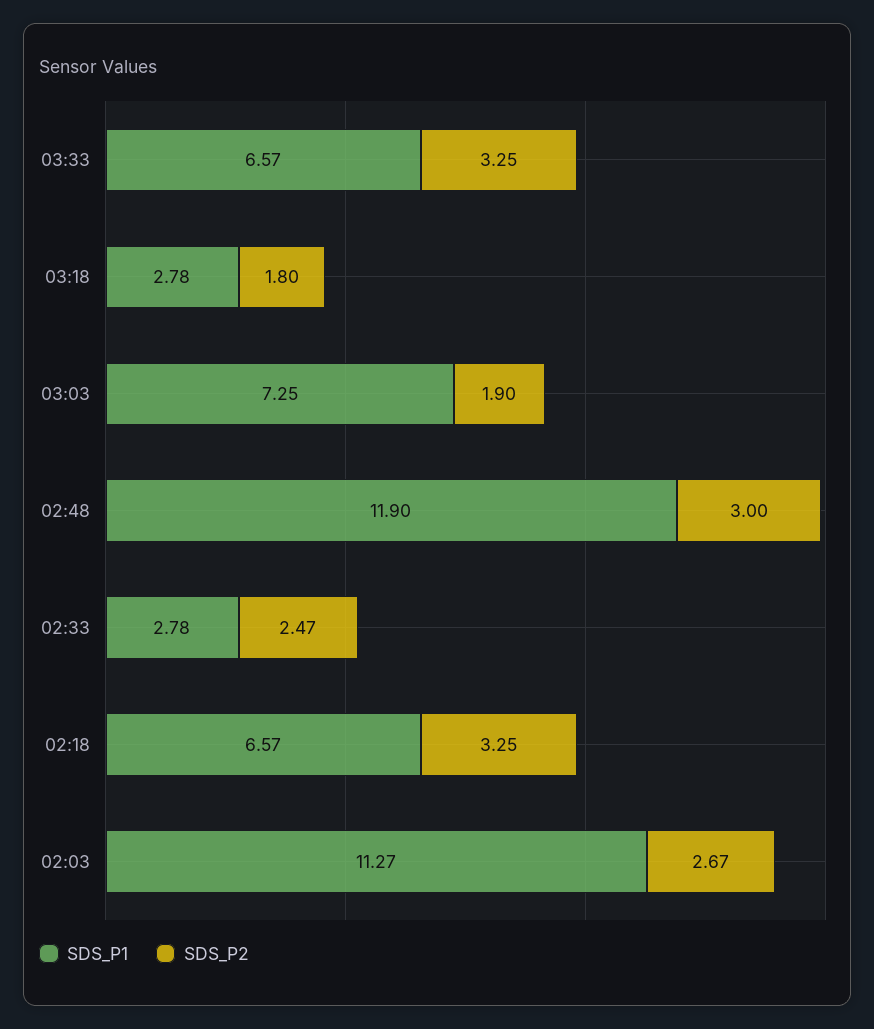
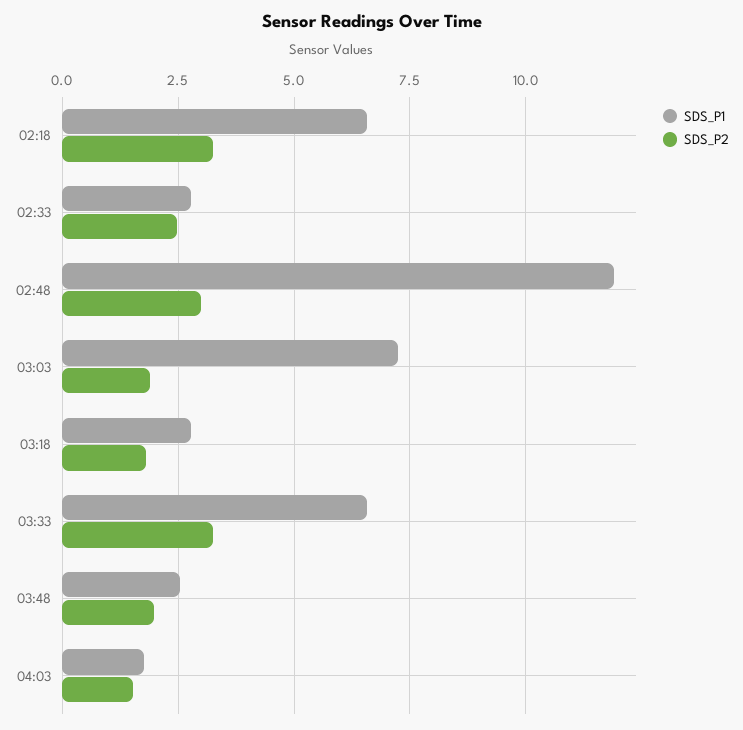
SDS_P1, 02:03: 11.27 -> none
SDS_P2, 02:03: 2.67 -> none
SDS_P1, 03:48: none -> 2.5
SDS_P2, 03:48: none -> 2
SDS_P1, 04:03: none -> 1.75
SDS_P2, 04:03: none -> 1.5

